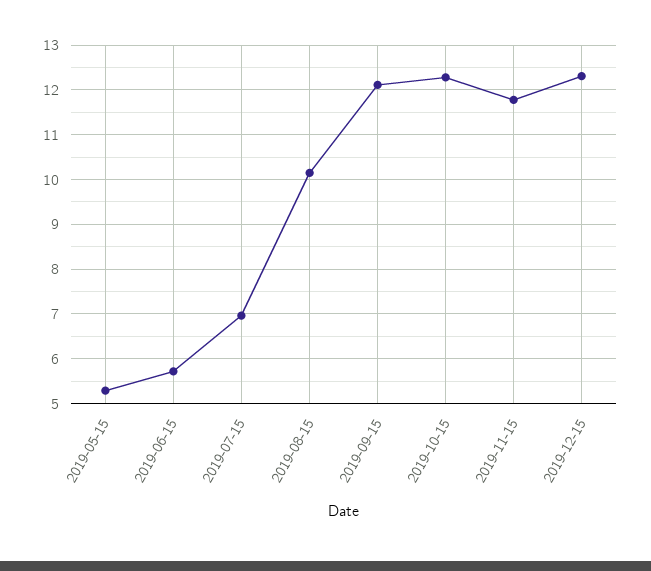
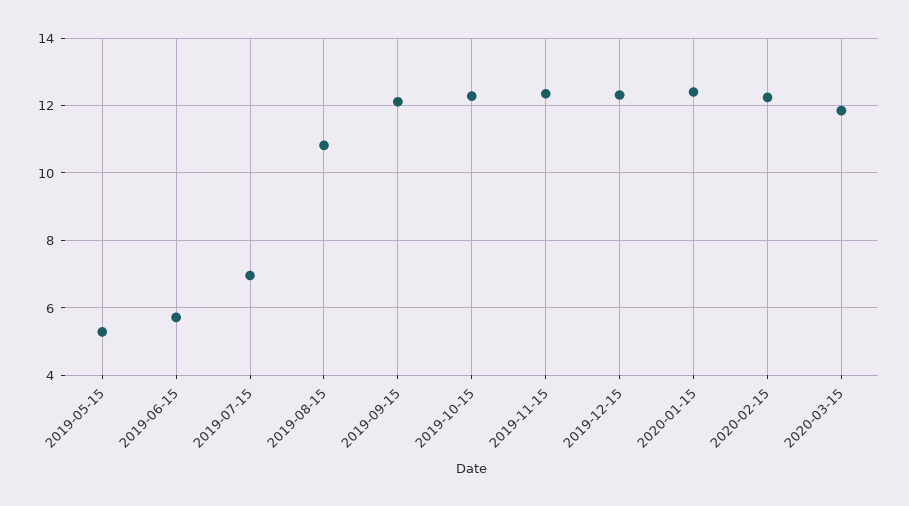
2019-08-15: 10.2 -> 10.8
2019-11-15: 11.8 -> 12.4
2020-01-15: none -> 12.4
2020-02-15: none -> 12.2
2020-03-15: none -> 11.8

